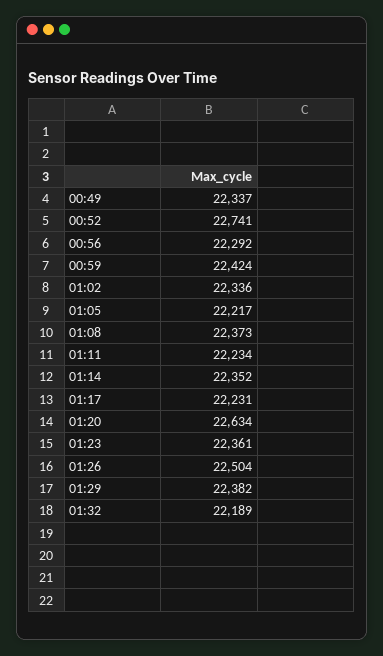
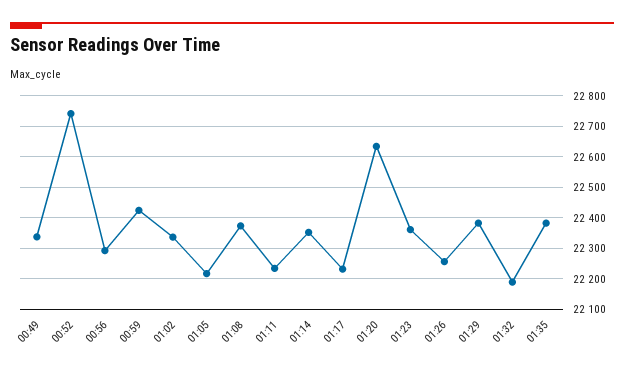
01:26: 22504 -> 22260
01:35: none -> 22380

